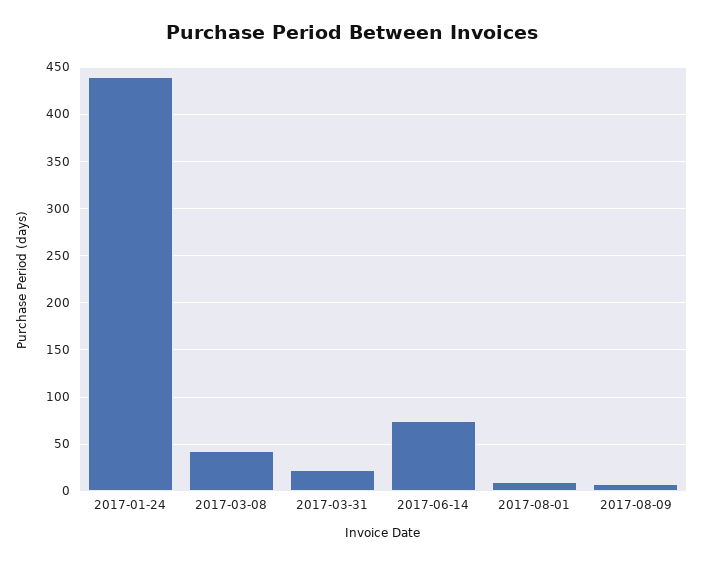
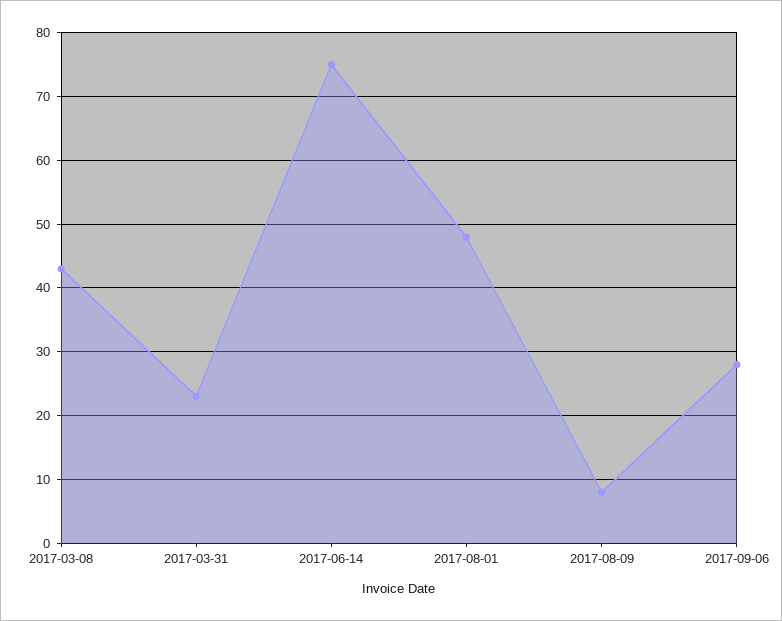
2017-01-24: 440 -> none
2017-08-01: 10 -> 48
2017-09-06: none -> 28

